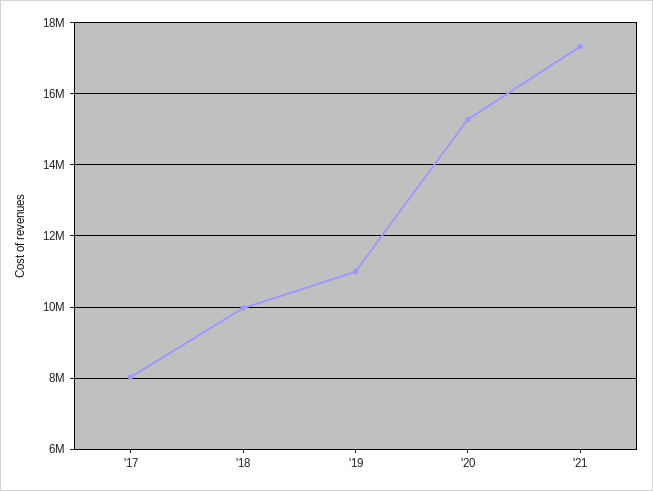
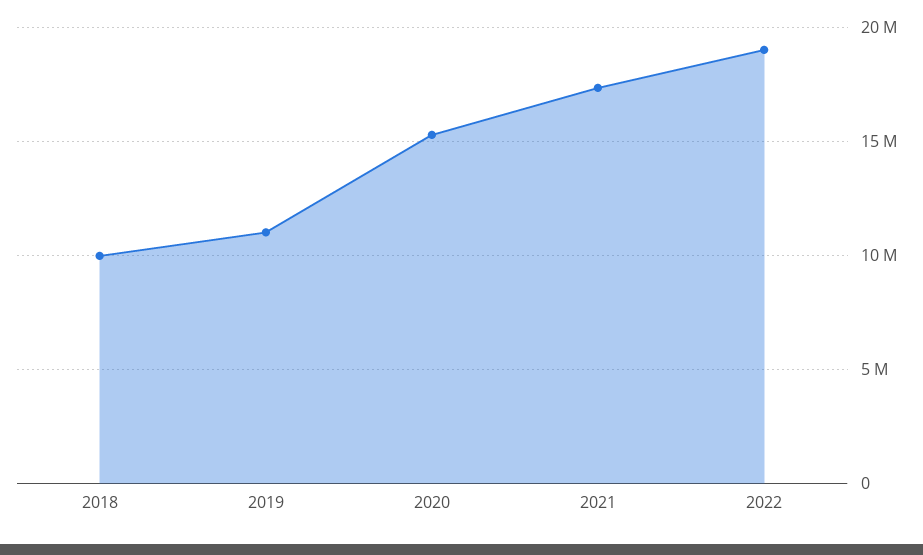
'17: 8000000 -> none
2022: none -> 19000000

